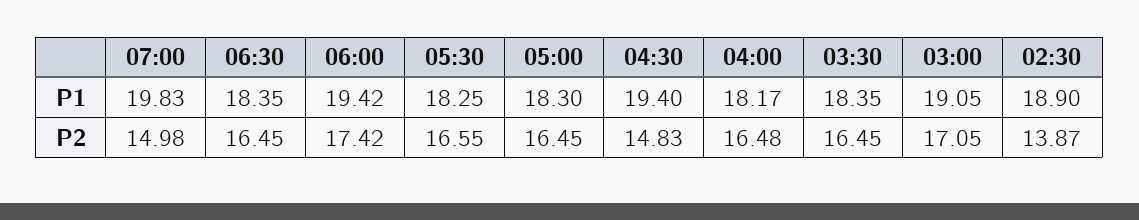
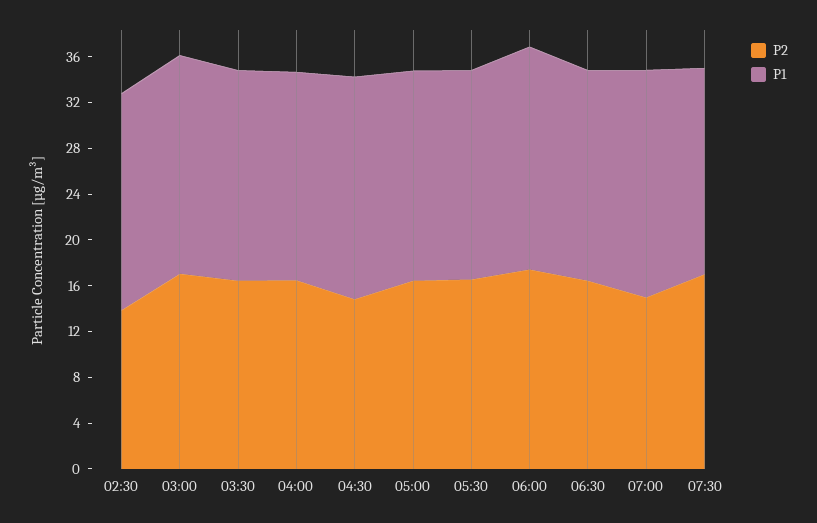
P2, 07:30: none -> 17
P1, 07:30: none -> 18

